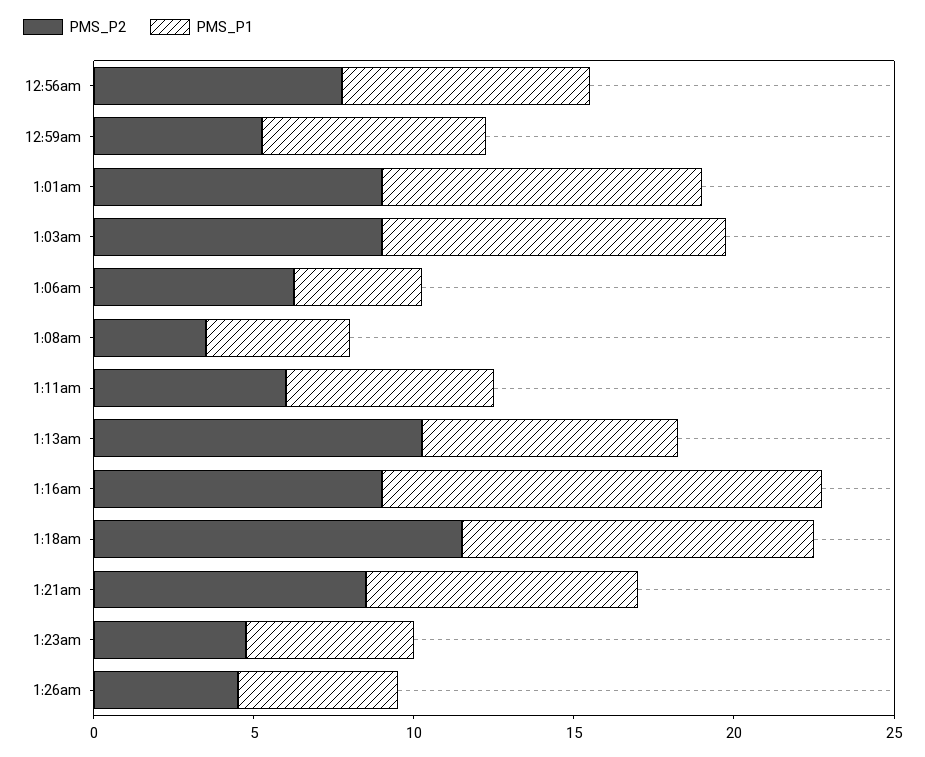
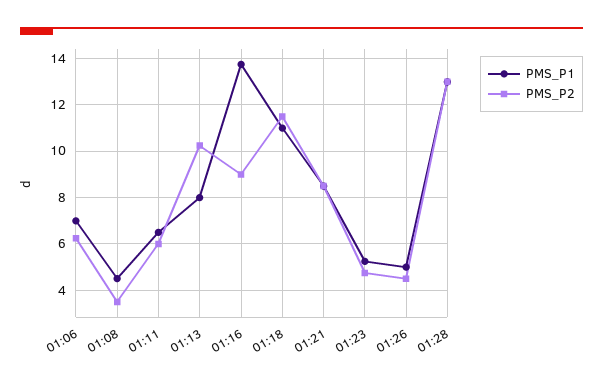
PMS_P2, 12:56am: 8 -> none
PMS_P1, 12:56am: 8 -> none
PMS_P2, 12:59am: 5 -> none
PMS_P1, 12:59am: 7 -> none
PMS_P2, 1:01am: 9 -> none
PMS_P1, 1:01am: 10 -> none
PMS_P2, 1:03am: 9 -> none
PMS_P1, 1:03am: 11 -> none
PMS_P1, 1:06am: 4 -> 7
PMS_P1, 01:28: none -> 13
PMS_P2, 01:28: none -> 13

